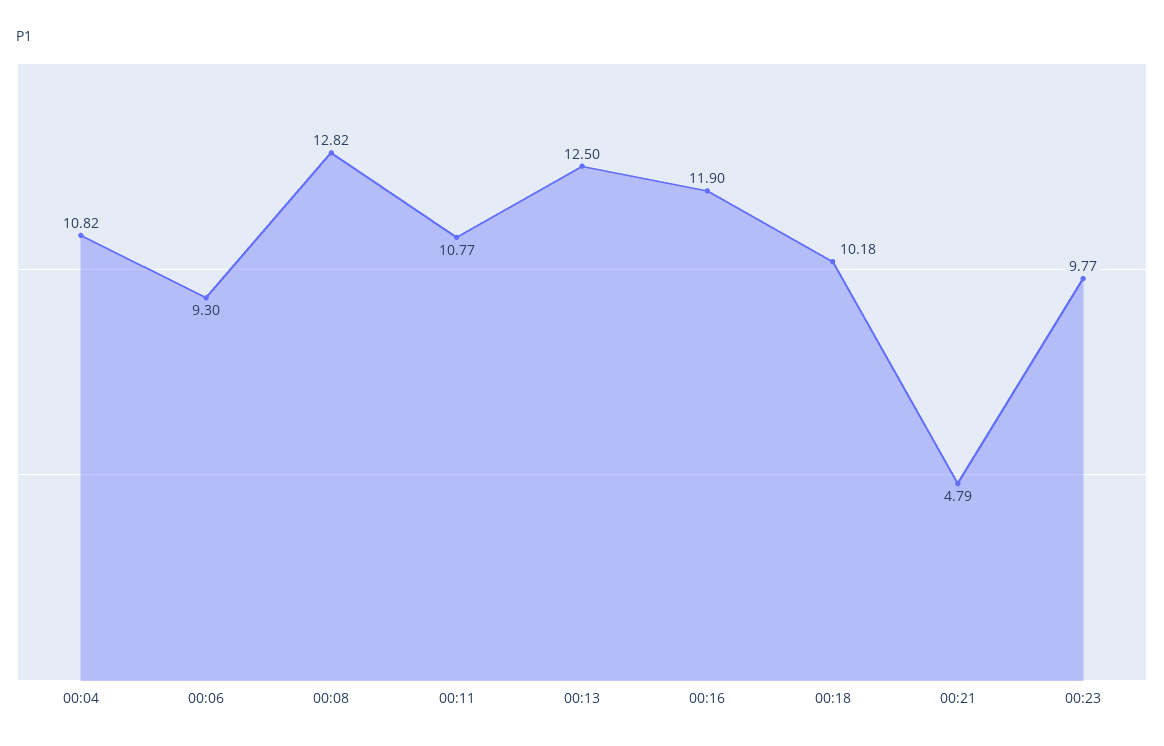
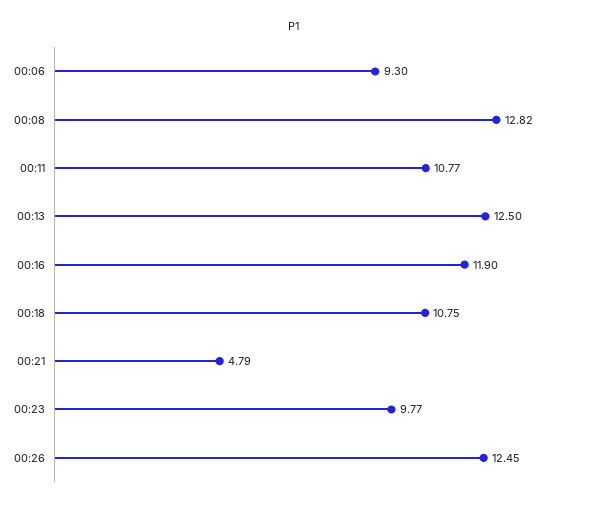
00:04: 10.82 -> none
00:18: 10.18 -> 10.75
00:26: none -> 12.45

